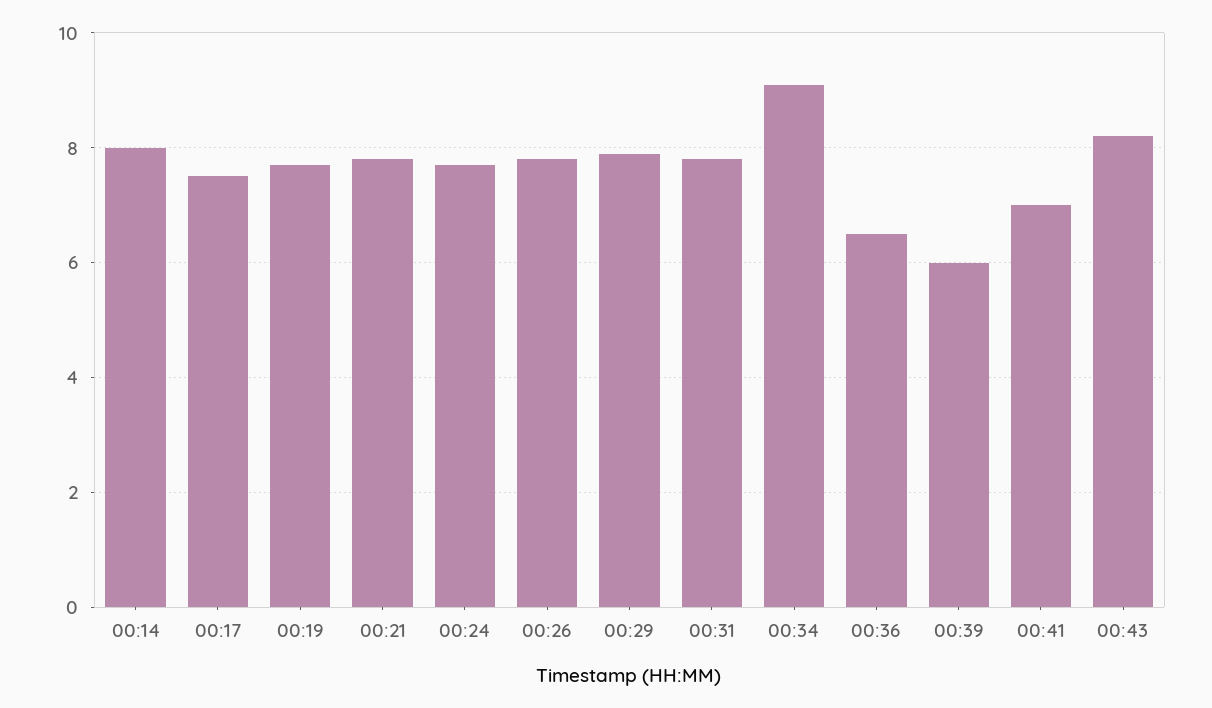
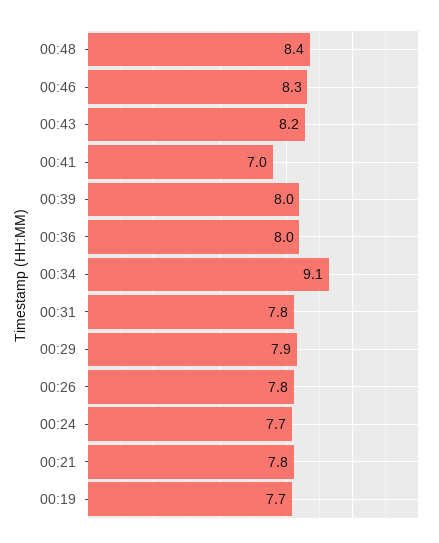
00:14: 8 -> none
00:17: 7.5 -> none
00:36: 6.5 -> 8
00:39: 6 -> 8
00:48: none -> 8.4
00:46: none -> 8.3

